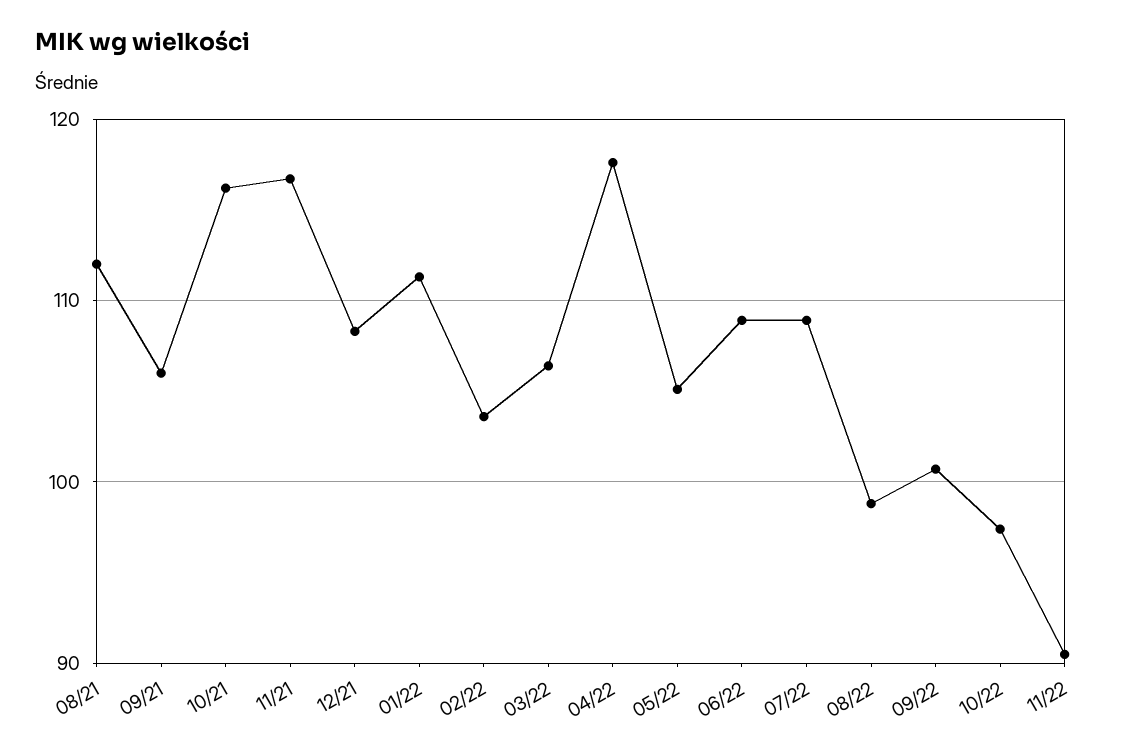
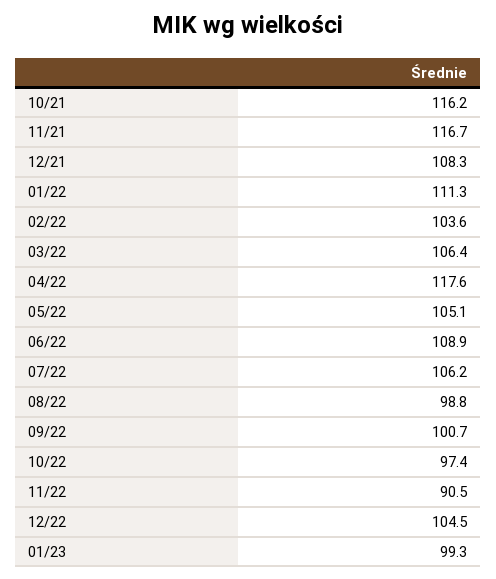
08/21: 112 -> none
09/21: 106 -> none
07/22: 109 -> 106.2
12/22: none -> 104.5
01/23: none -> 99.3

